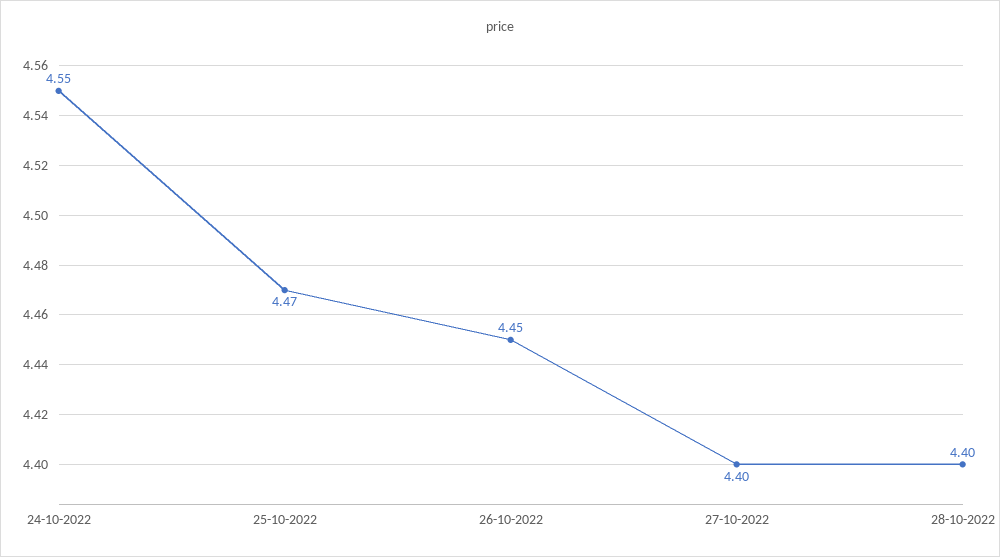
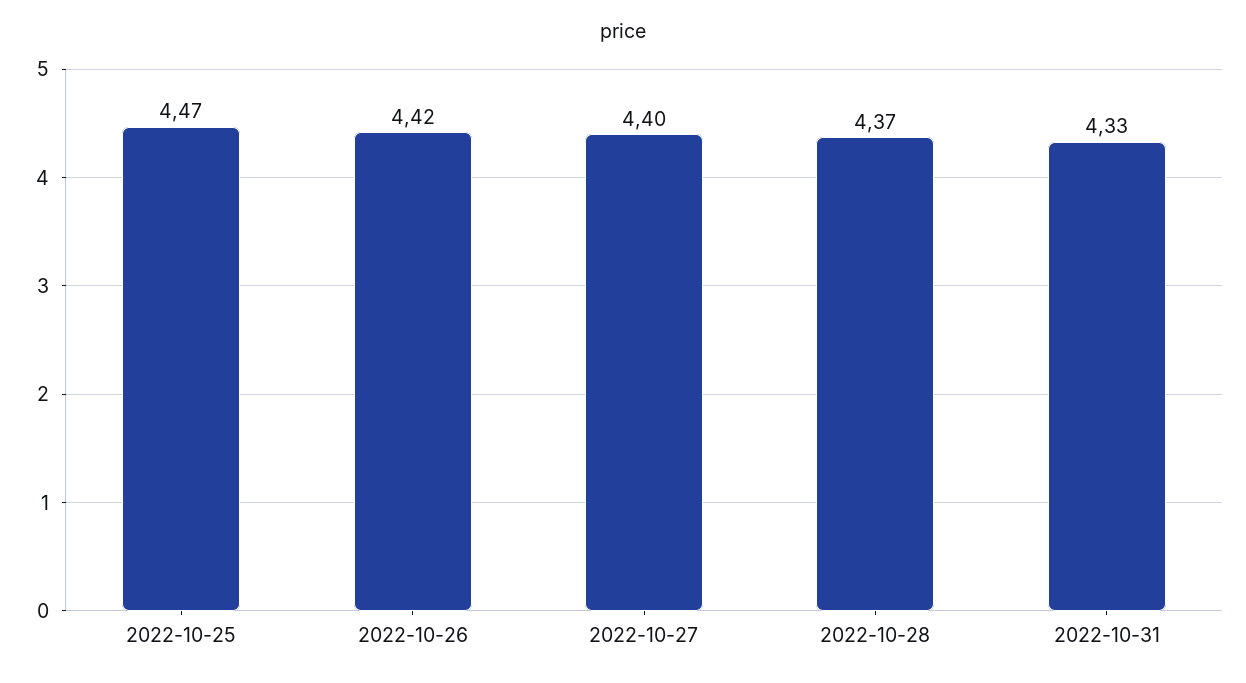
24-10-2022: 4.55 -> none
26-10-2022: 4.45 -> 4.42
28-10-2022: 4.4 -> 4.37
2022-10-31: none -> 4.33

